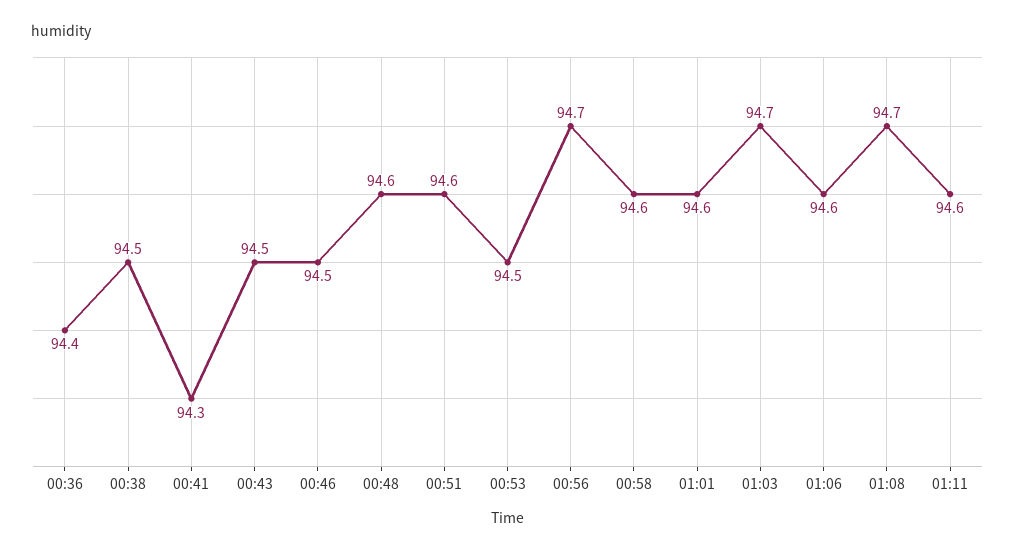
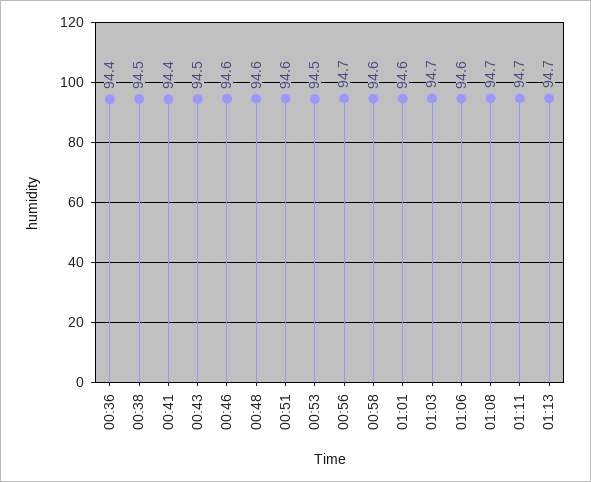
00:41: 94.3 -> 94.4
00:46: 94.5 -> 94.6
01:11: 94.6 -> 94.7
01:13: none -> 94.7

